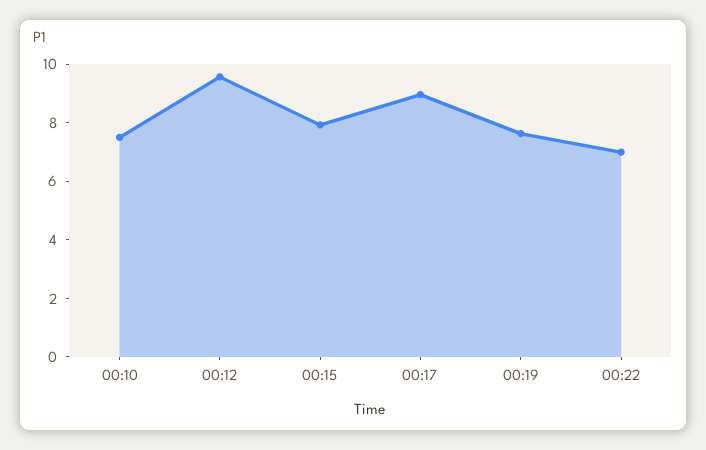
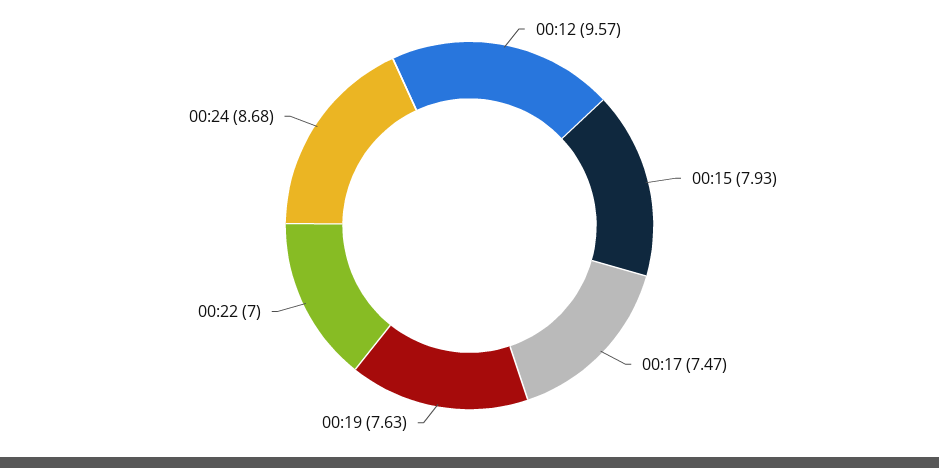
00:10: 7.5 -> none
00:17: 9 -> 7.47
00:24: none -> 8.68

